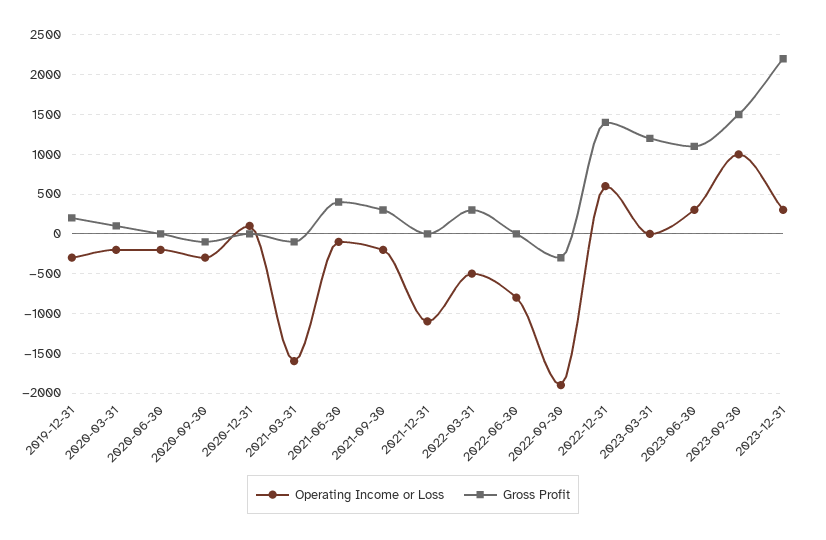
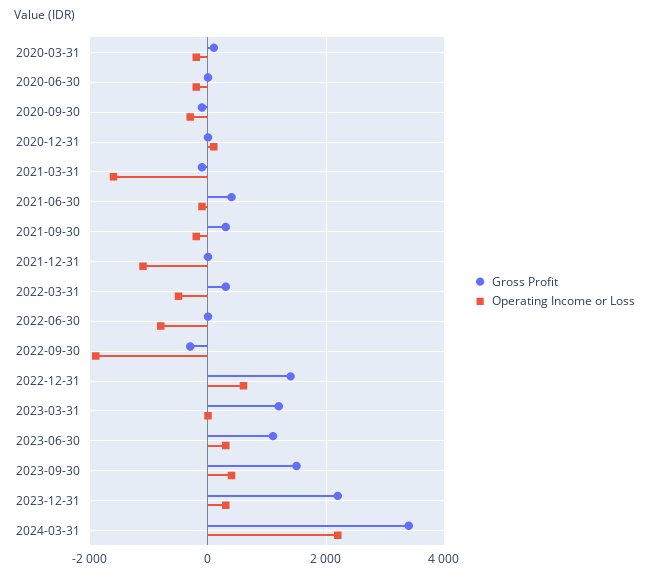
Operating Income or Loss, 2019-12-31: -300 -> none
Gross Profit, 2019-12-31: 200 -> none
Operating Income or Loss, 2023-09-30: 1000 -> 400
Gross Profit, 2024-03-31: none -> 3400
Operating Income or Loss, 2024-03-31: none -> 2200

